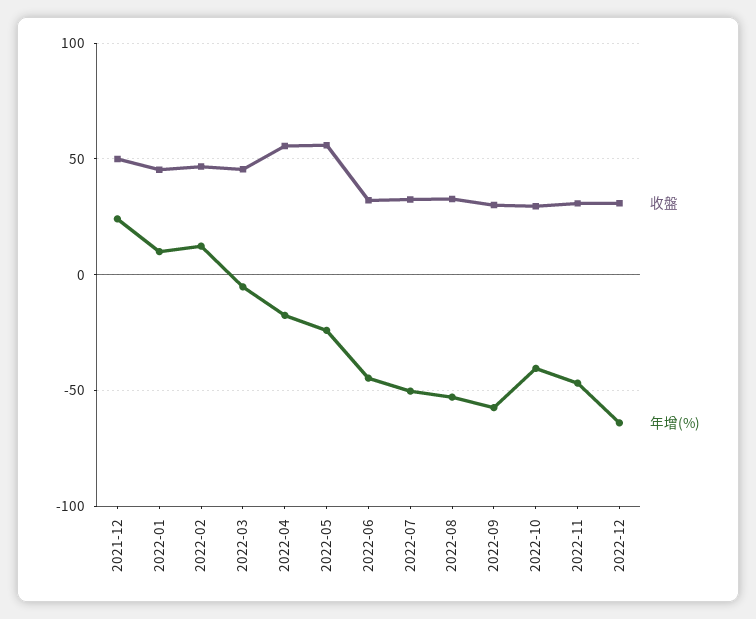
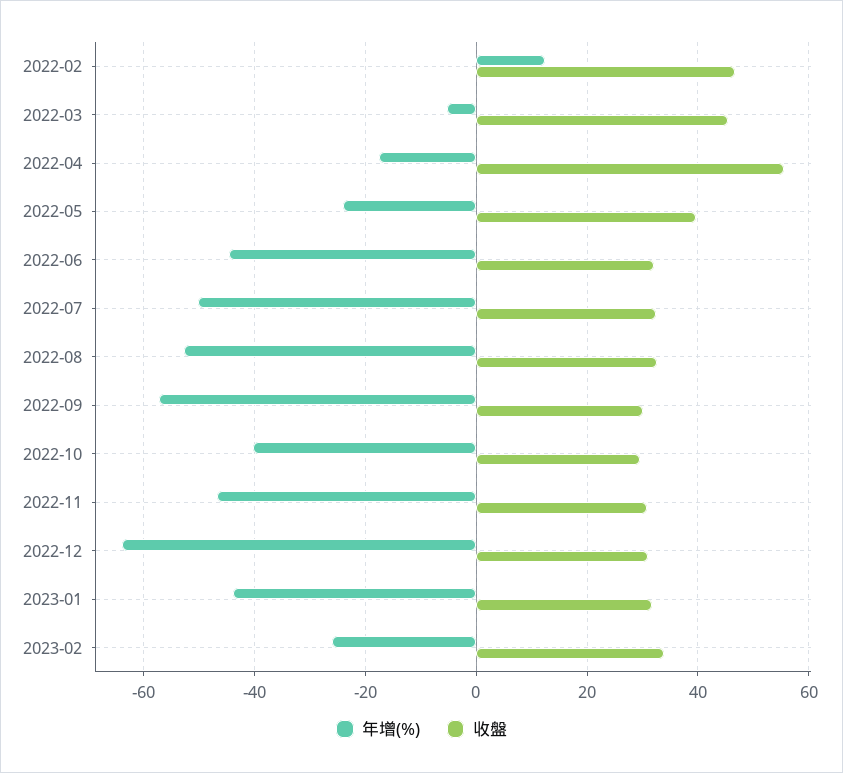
收盤, 2021-12: 50 -> none
年增(%), 2021-12: 25 -> none
收盤, 2022-01: 45 -> none
年增(%), 2022-01: 10 -> none
收盤, 2022-05: 55 -> 40
年增(%), 2023-01: none -> -44
收盤, 2023-01: none -> 32
年增(%), 2023-02: none -> -26
收盤, 2023-02: none -> 34

